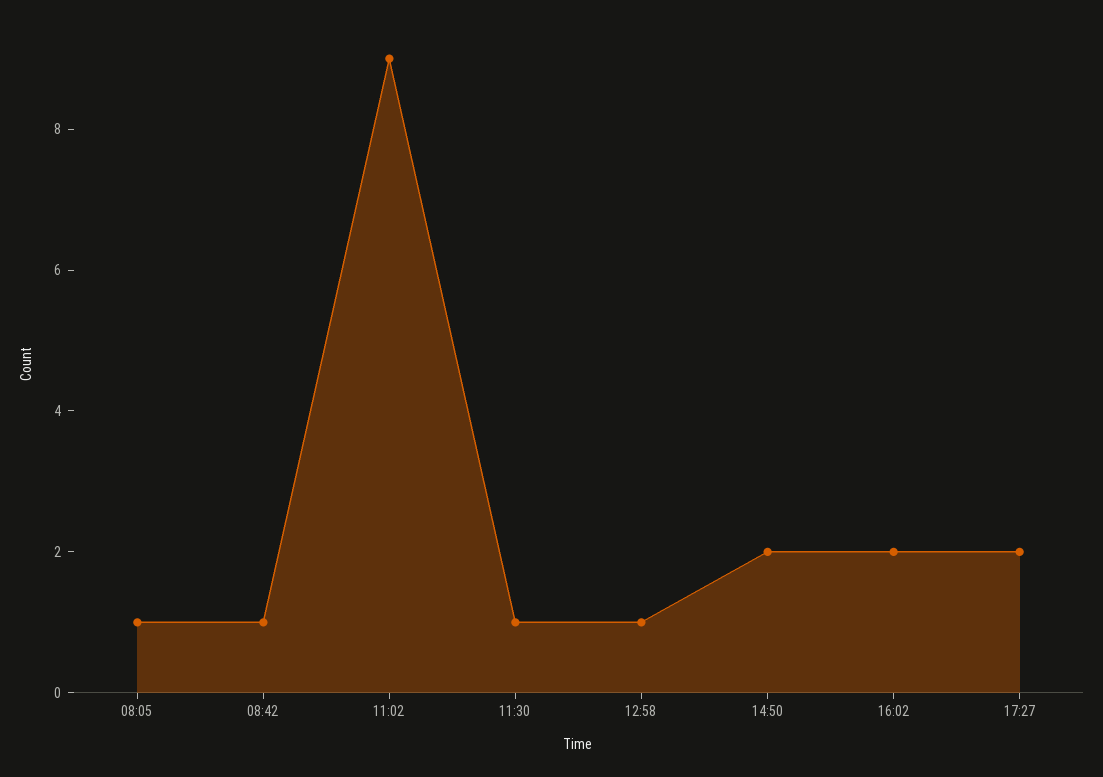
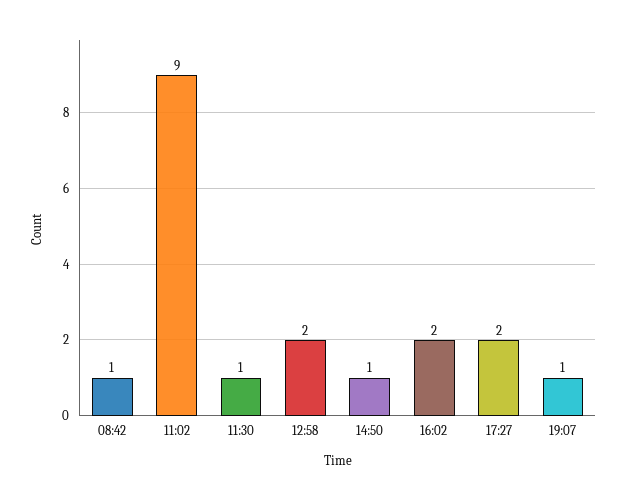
08:05: 1 -> none
12:58: 1 -> 2
14:50: 2 -> 1
19:07: none -> 1

